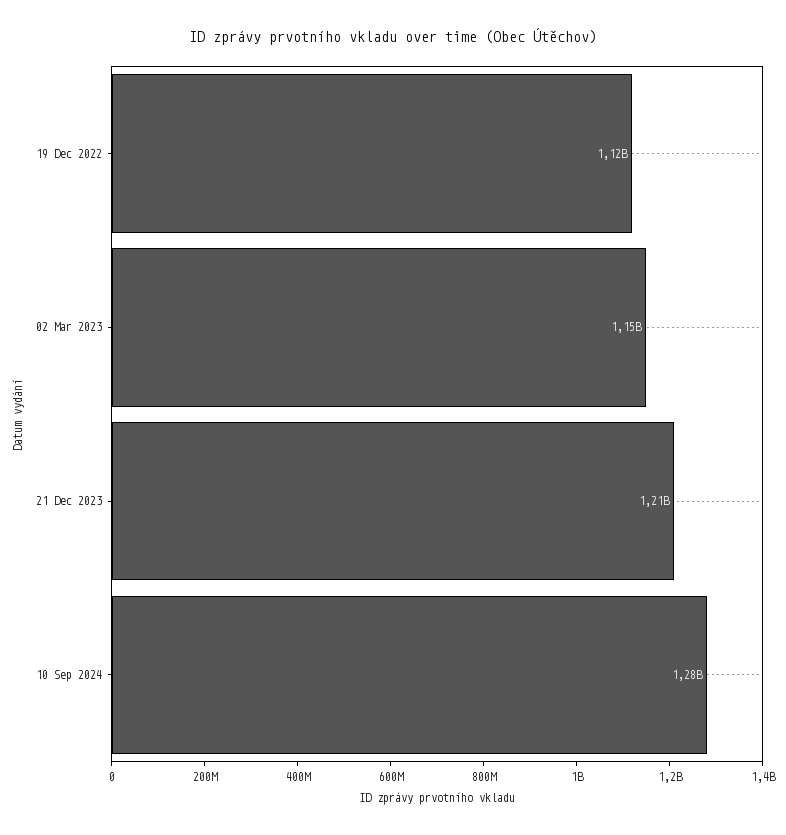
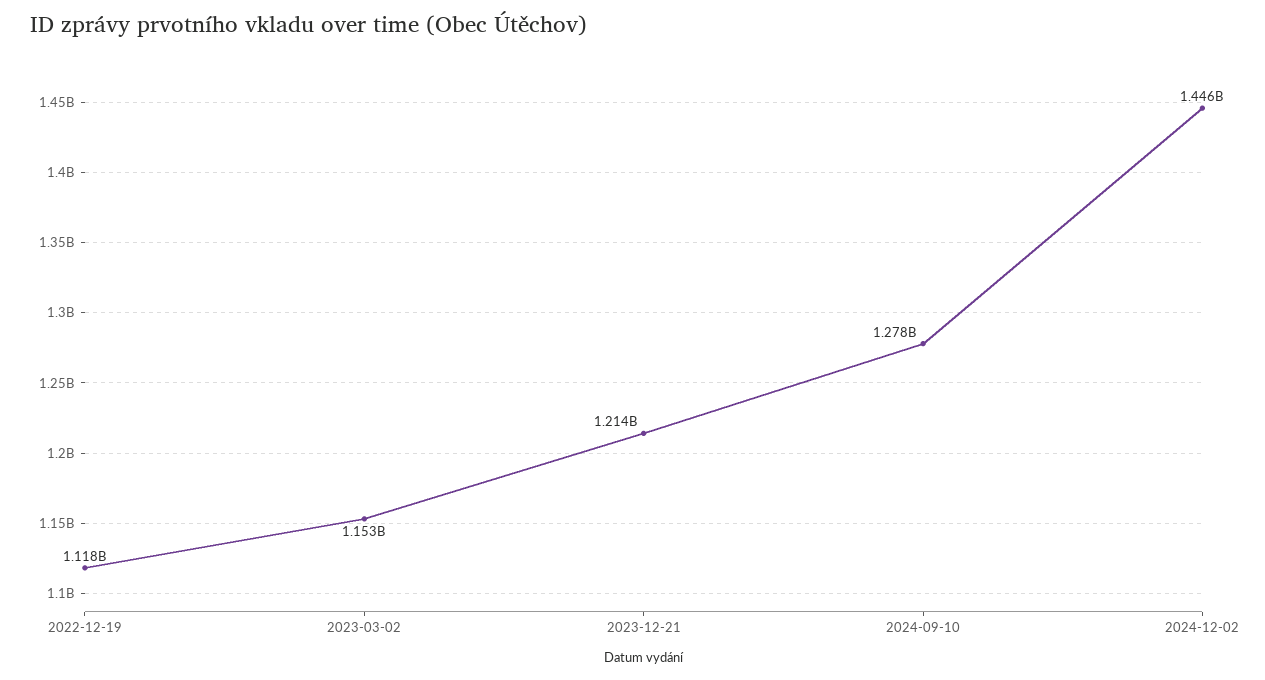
2024-12-02: none -> 1446000000

